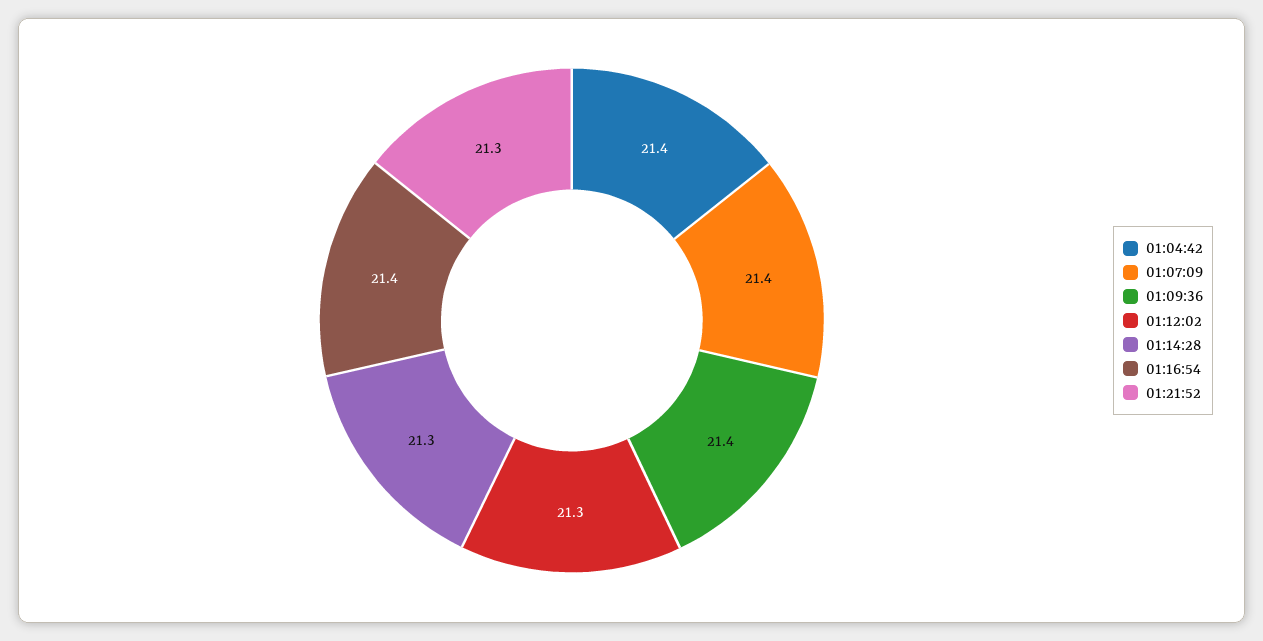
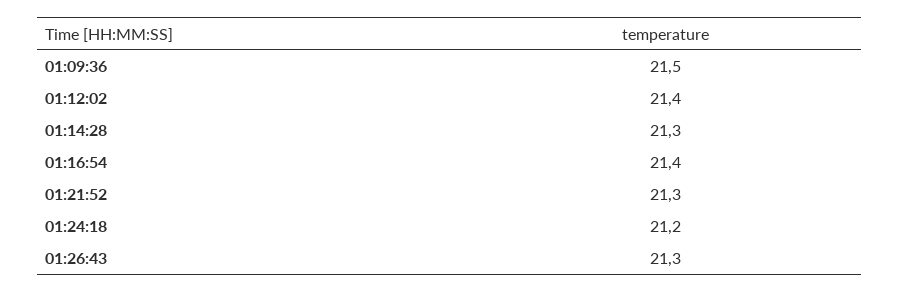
01:04:42: 21.4 -> none
01:07:09: 21.4 -> none
01:09:36: 21.4 -> 21.5
01:12:02: 21.3 -> 21.4
01:24:18: none -> 21.2
01:26:43: none -> 21.3

